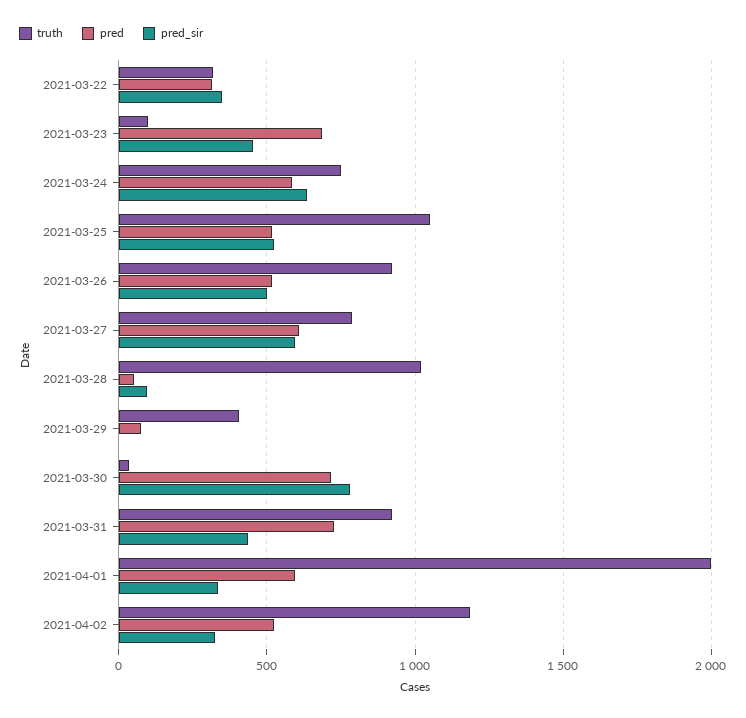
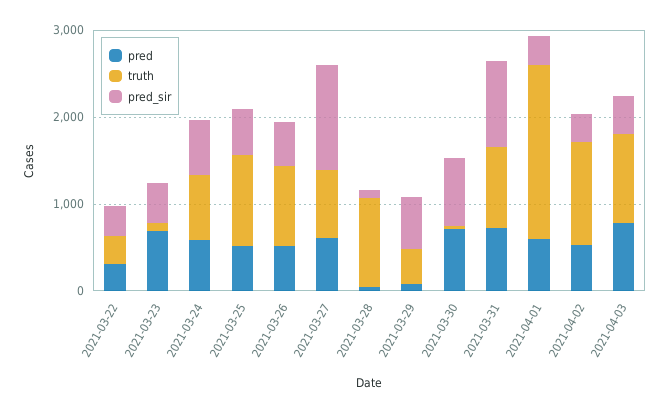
pred_sir, 2021-03-27: 600 -> 1200
pred_sir, 2021-03-29: 0 -> 600
pred_sir, 2021-03-31: 450 -> 1000
pred, 2021-04-03: none -> 800
truth, 2021-04-03: none -> 1000
pred_sir, 2021-04-03: none -> 400

